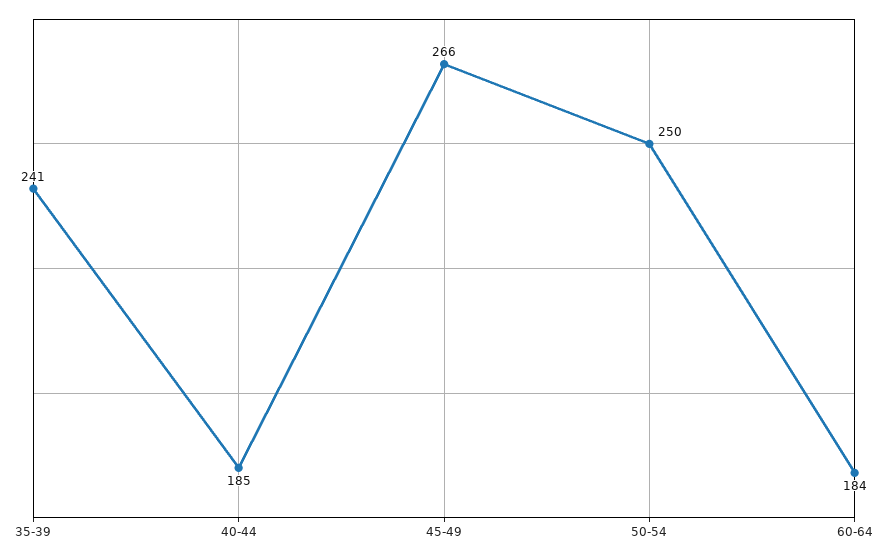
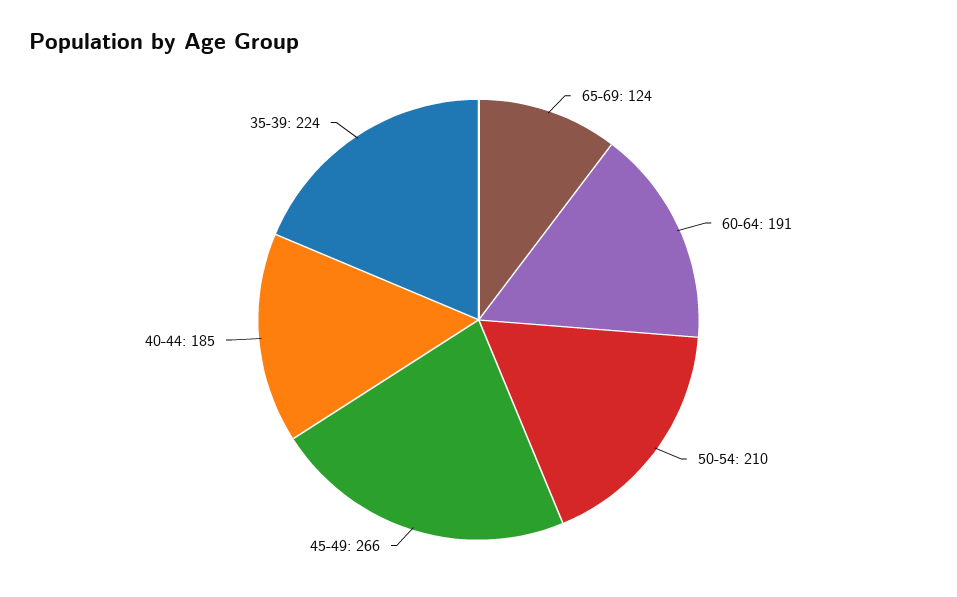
35-39: 241 -> 224
50-54: 250 -> 210
60-64: 184 -> 191
65-69: none -> 124

